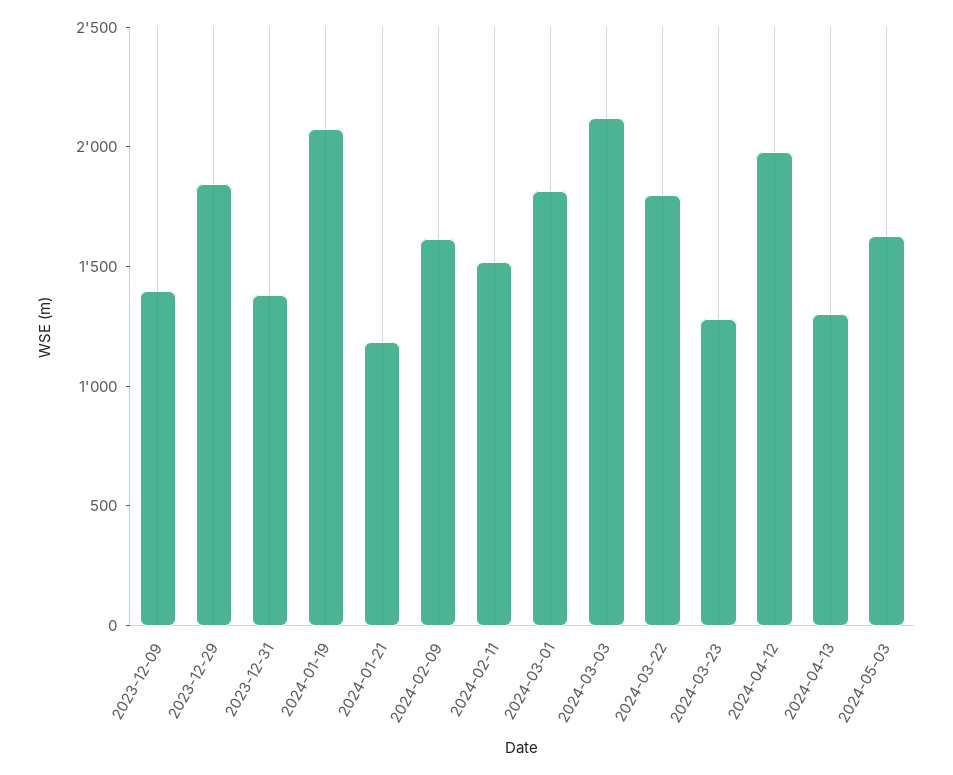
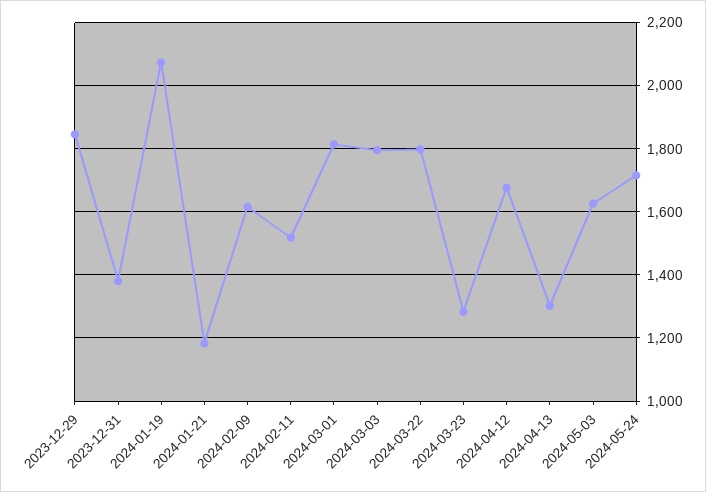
2023-12-09: 1400 -> none
2024-03-03: 2100 -> 1800
2024-04-12: 2000 -> 1680
2024-05-24: none -> 1720

